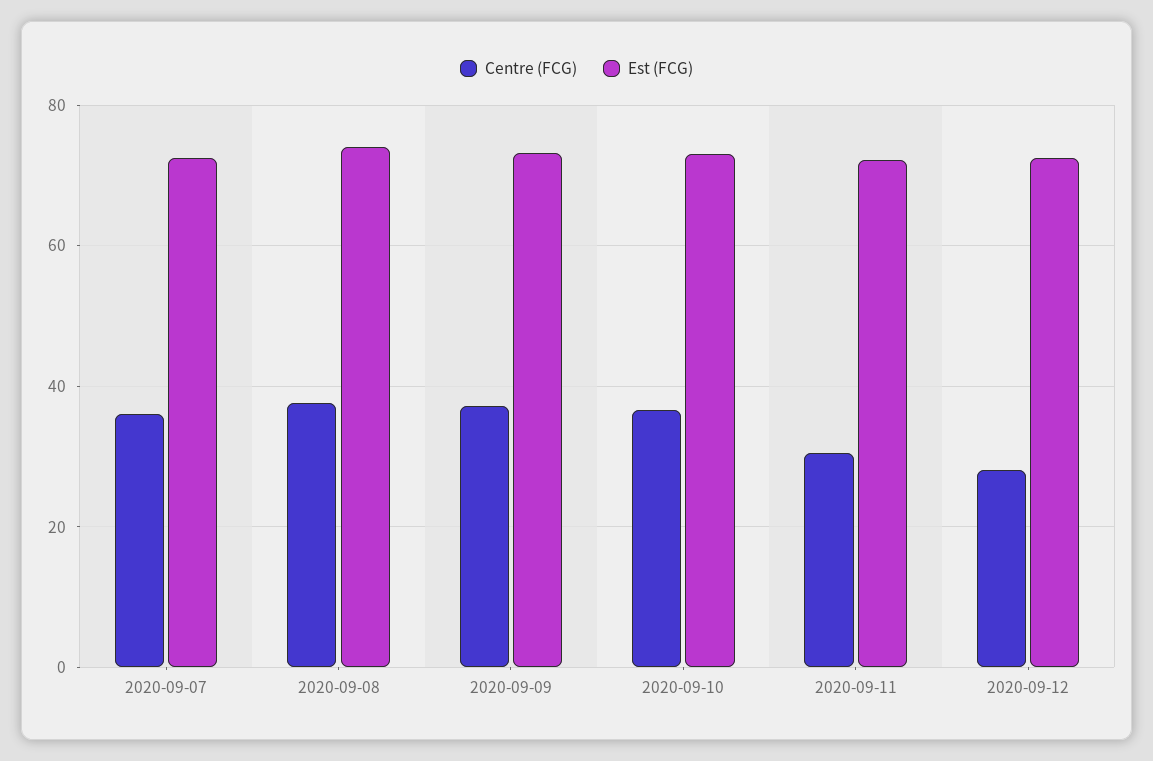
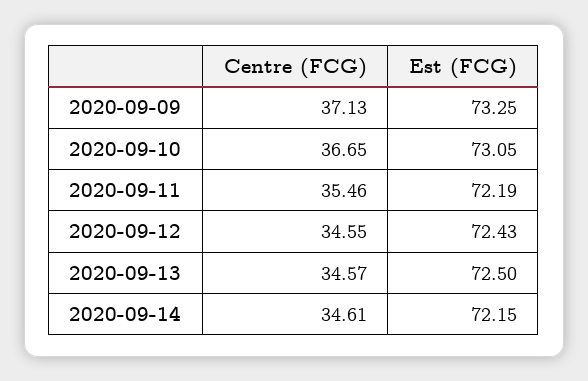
Centre (FCG), 2020-09-07: 36 -> none
Est (FCG), 2020-09-07: 72 -> none
Centre (FCG), 2020-09-08: 38 -> none
Est (FCG), 2020-09-08: 74 -> none
Centre (FCG), 2020-09-11: 30 -> 35.46
Centre (FCG), 2020-09-12: 28 -> 34.55
Centre (FCG), 2020-09-13: none -> 34.57
Est (FCG), 2020-09-13: none -> 72.5
Centre (FCG), 2020-09-14: none -> 34.61
Est (FCG), 2020-09-14: none -> 72.15

